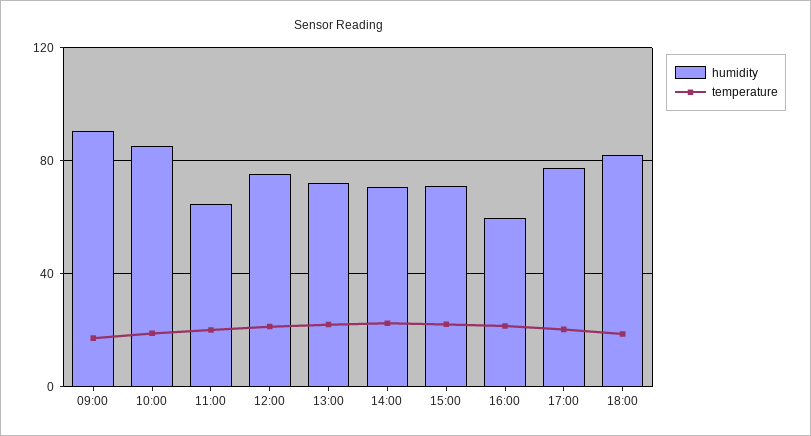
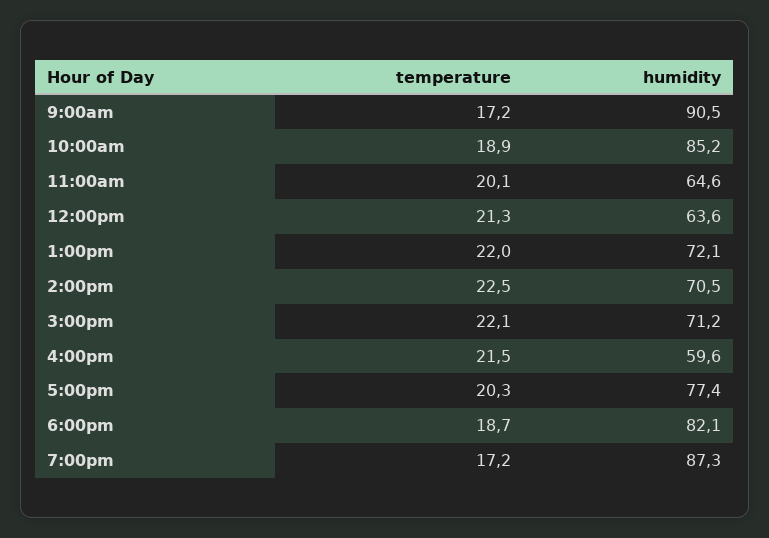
humidity, 12:00: 75 -> 63.6
temperature, 7:00pm: none -> 17.2
humidity, 7:00pm: none -> 87.3

